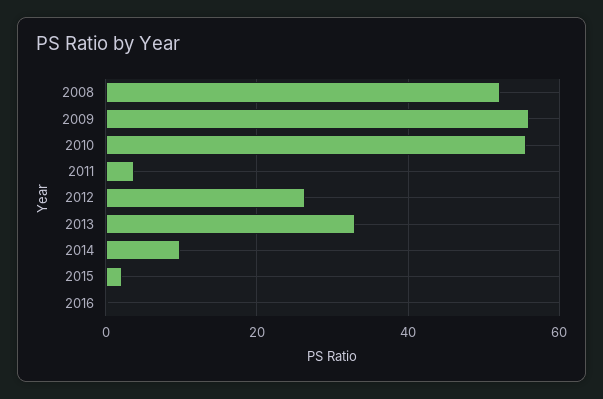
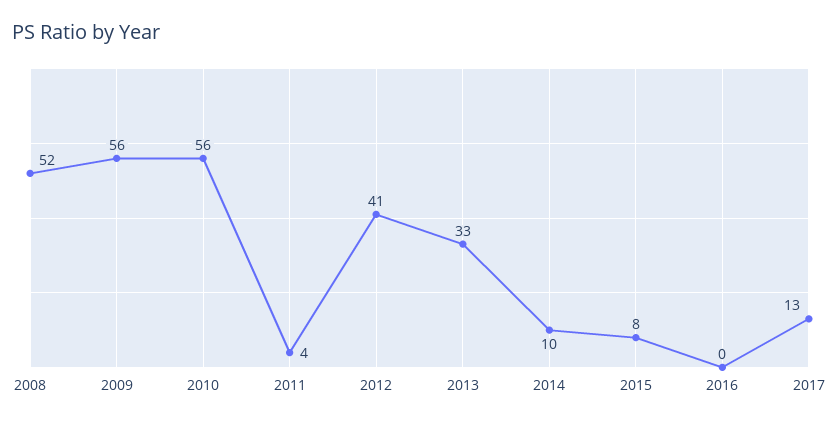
2012: 26 -> 41
2015: 2 -> 8
2017: none -> 13

